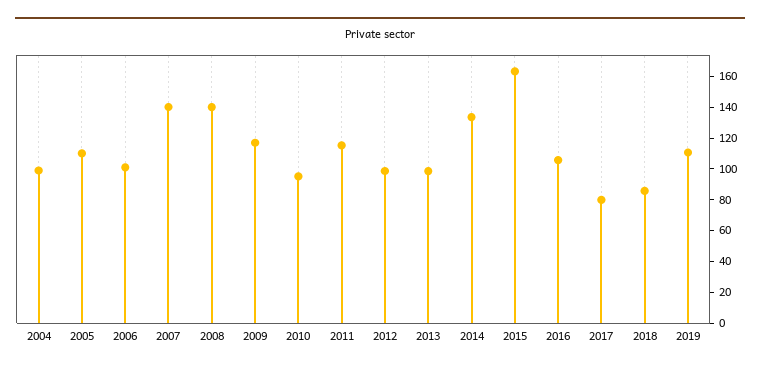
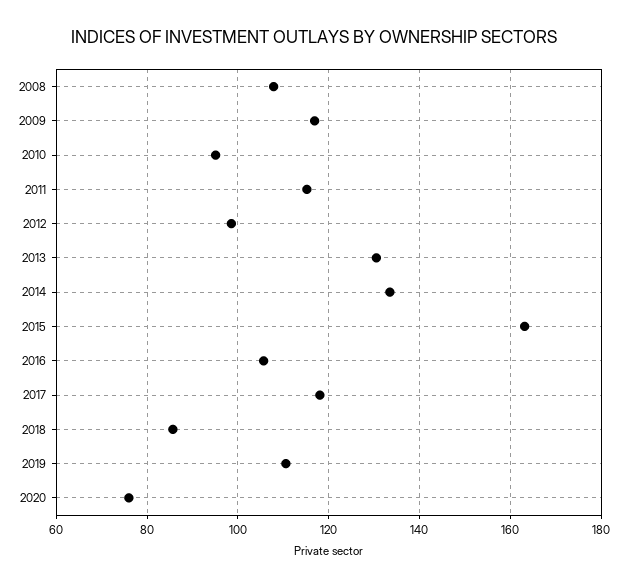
2004: 100 -> none
2005: 110 -> none
2006: 100 -> none
2007: 140 -> none
2008: 140 -> 108
2013: 100 -> 130
2017: 80 -> 118
2020: none -> 76

